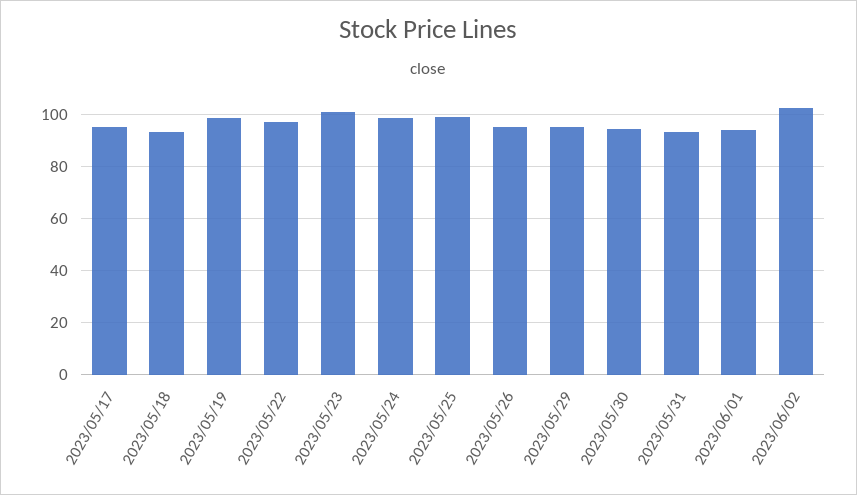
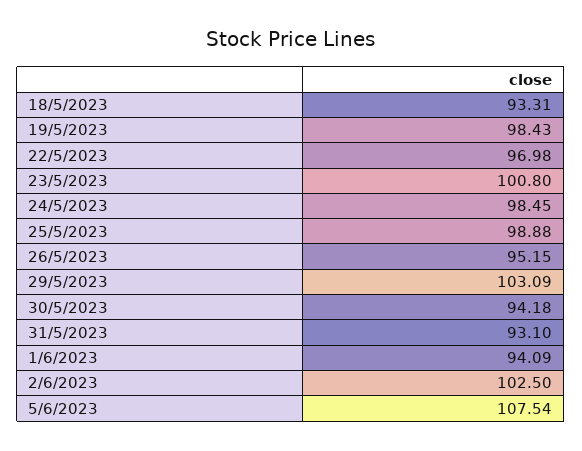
2023/05/17: 95 -> none
2023/05/29: 95 -> 103.09
5/6/2023: none -> 107.54

